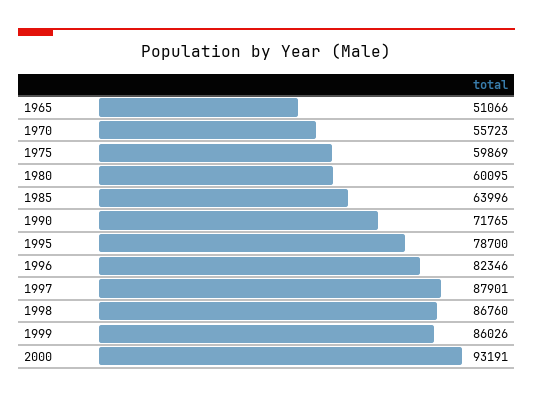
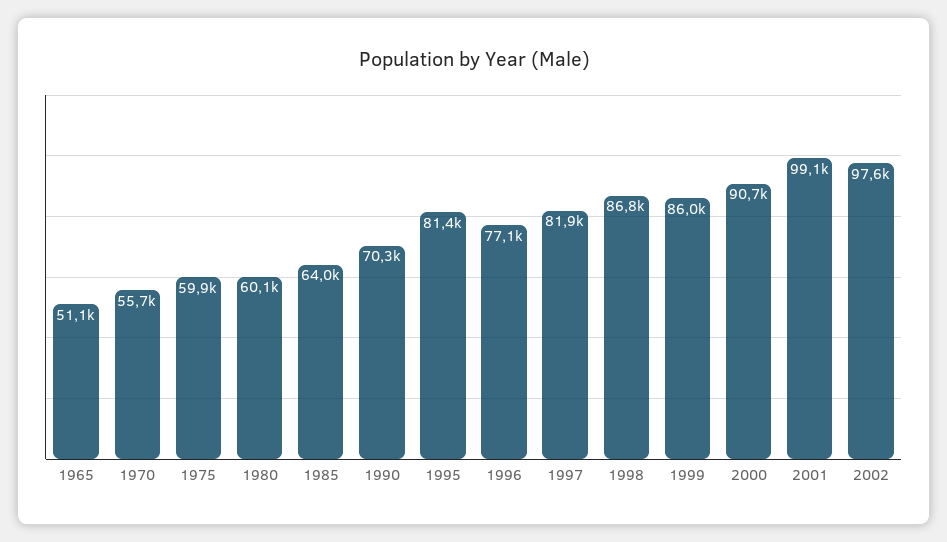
1990: 71765 -> 70300
1995: 78700 -> 81400
1996: 82346 -> 77100
1997: 87901 -> 81900
2000: 93191 -> 90700
2001: none -> 99100
2002: none -> 97600

